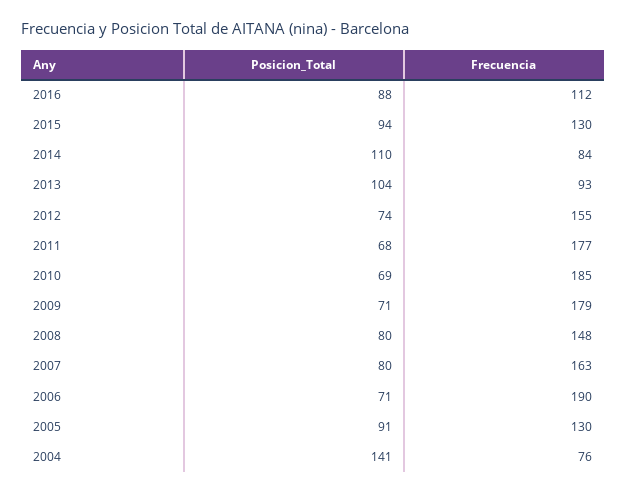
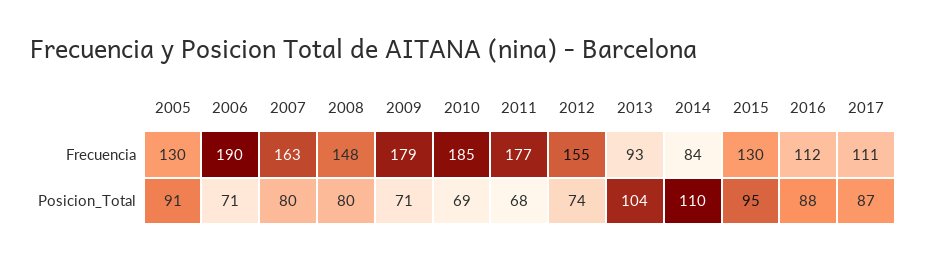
Posicion_Total, 2015: 94 -> 95
Posicion_Total, 2004: 141 -> none
Frecuencia, 2004: 76 -> none
Frecuencia, 2017: none -> 111
Posicion_Total, 2017: none -> 87

